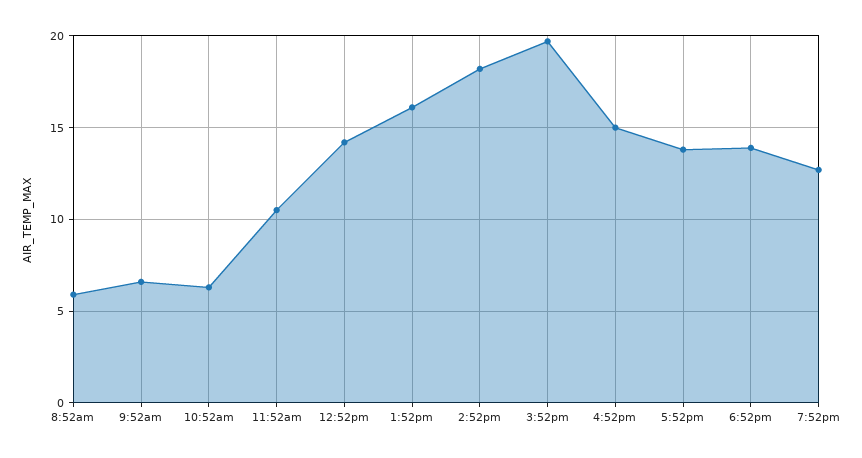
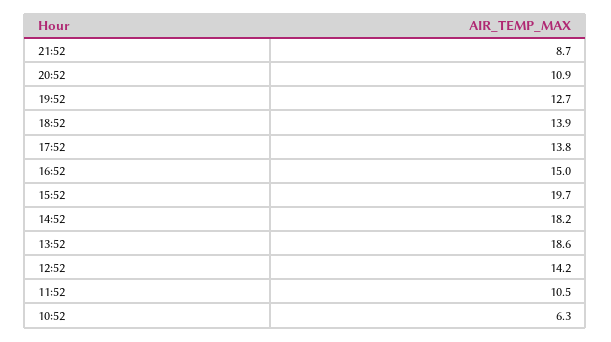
8:52am: 6 -> none
9:52am: 6.5 -> none
1:52pm: 16 -> 18.6
21:52: none -> 8.7
20:52: none -> 10.9

